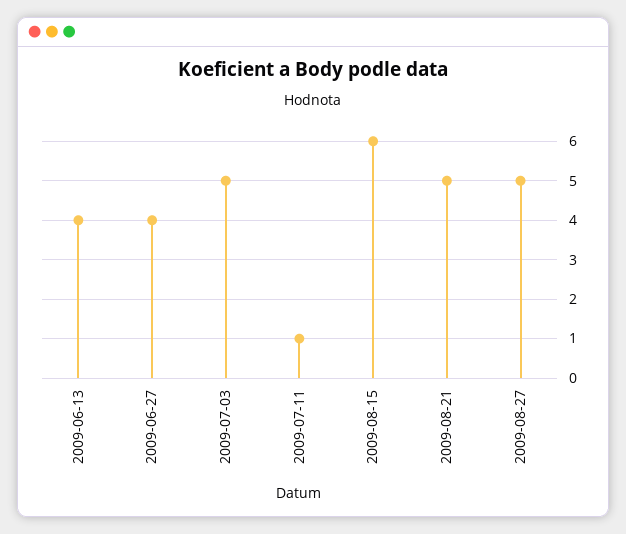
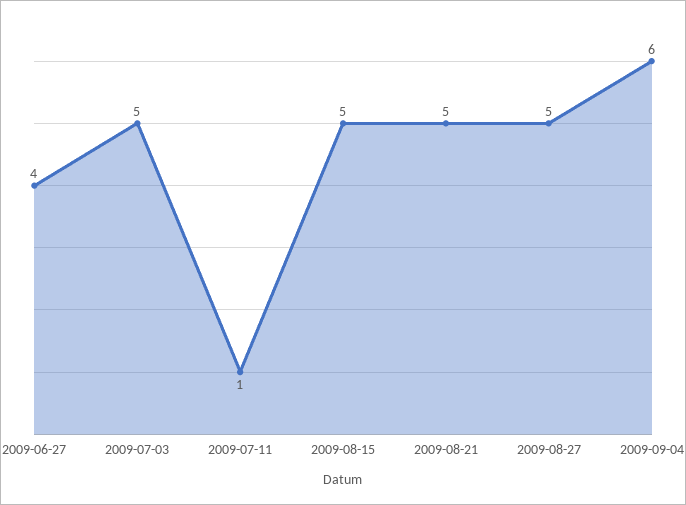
2009-06-13: 4 -> none
2009-08-15: 6 -> 5
2009-09-04: none -> 6

